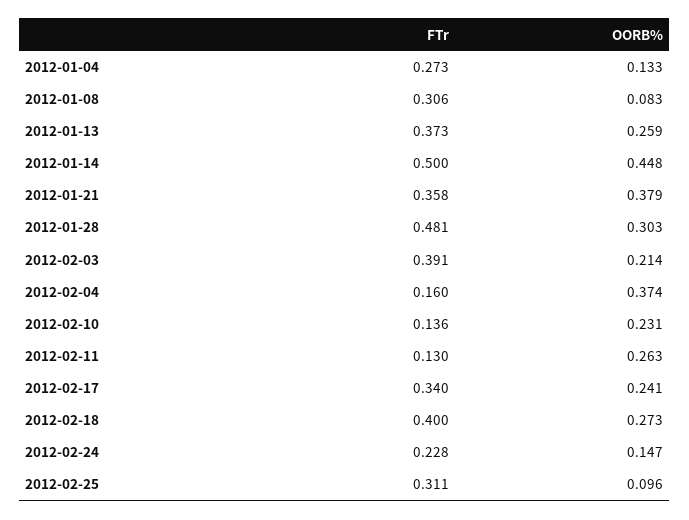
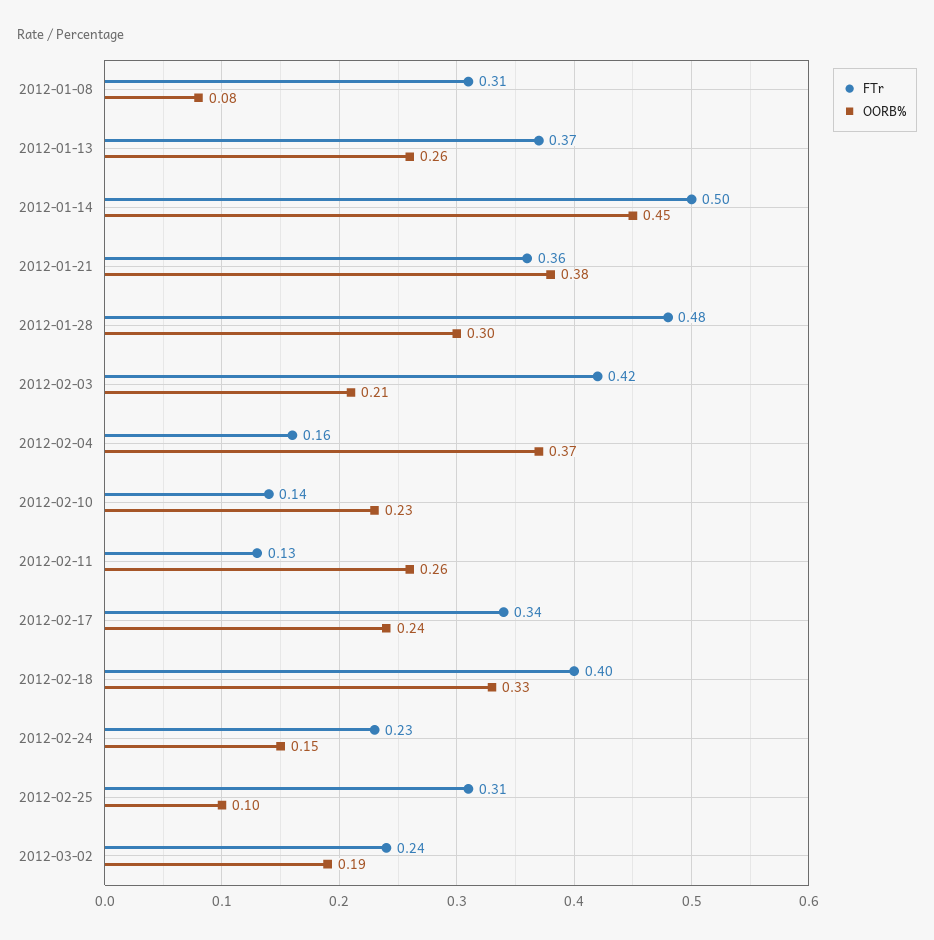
FTr, 2012-01-04: 0.273 -> none
OORB%, 2012-01-04: 0.133 -> none
FTr, 2012-02-03: 0.391 -> 0.42
OORB%, 2012-02-18: 0.273 -> 0.33
FTr, 2012-03-02: none -> 0.24
OORB%, 2012-03-02: none -> 0.19

